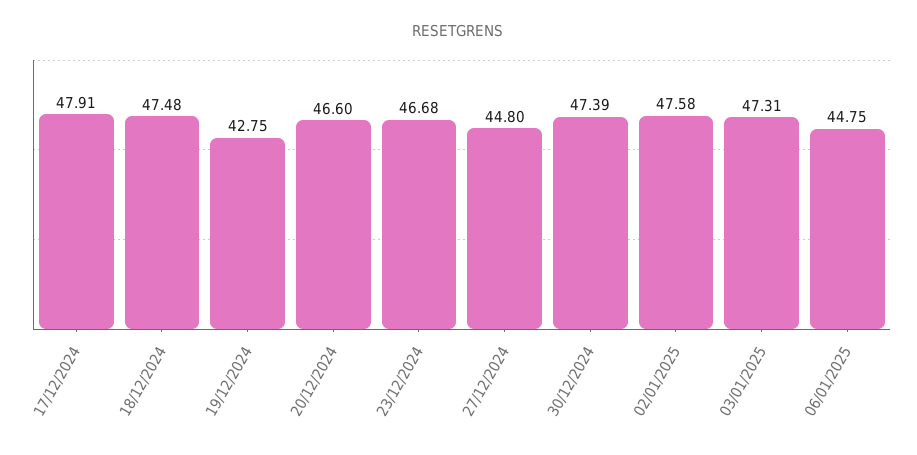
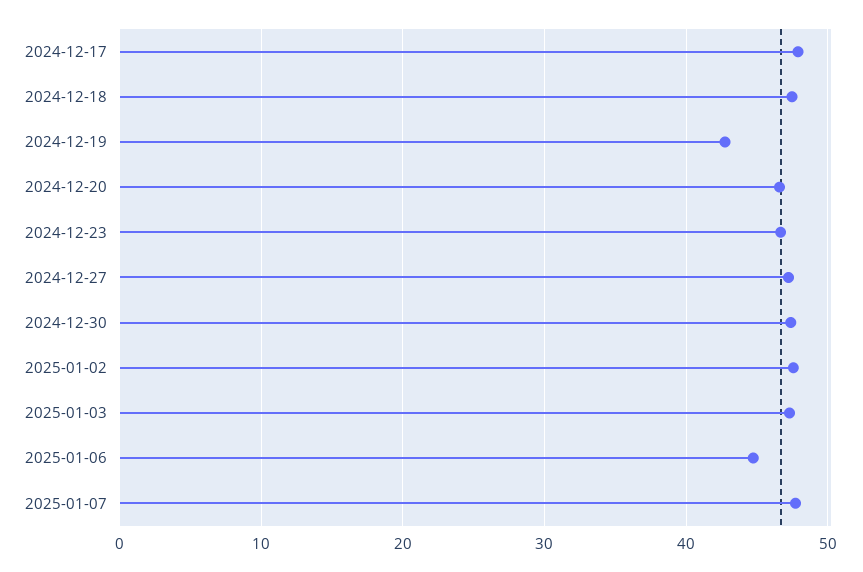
27/12/2024: 44.8 -> 47
2025-01-07: none -> 48

